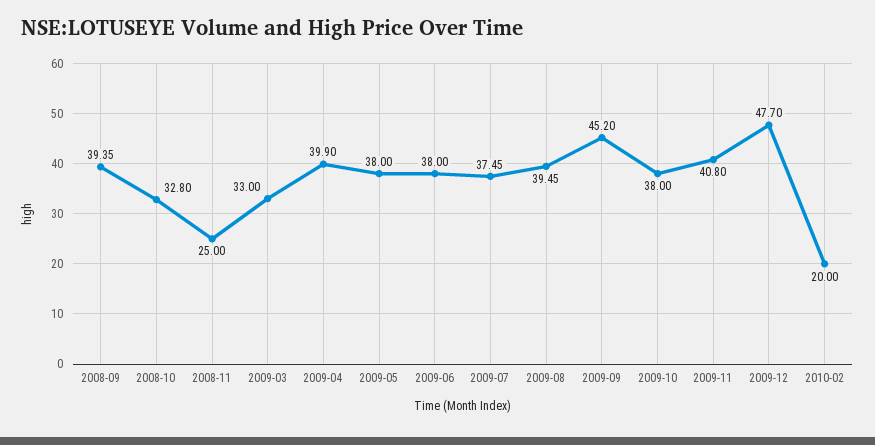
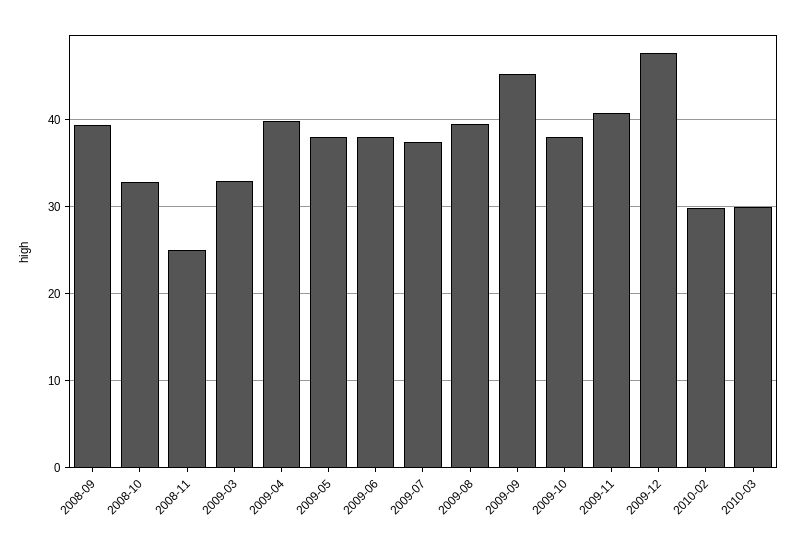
2010-02: 20 -> 30
2010-03: none -> 30

